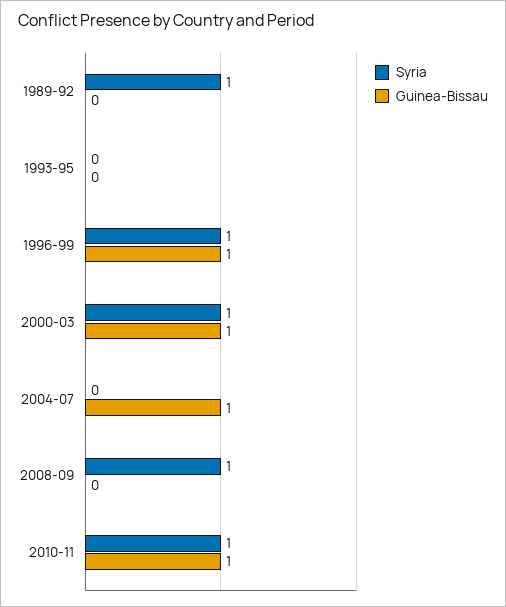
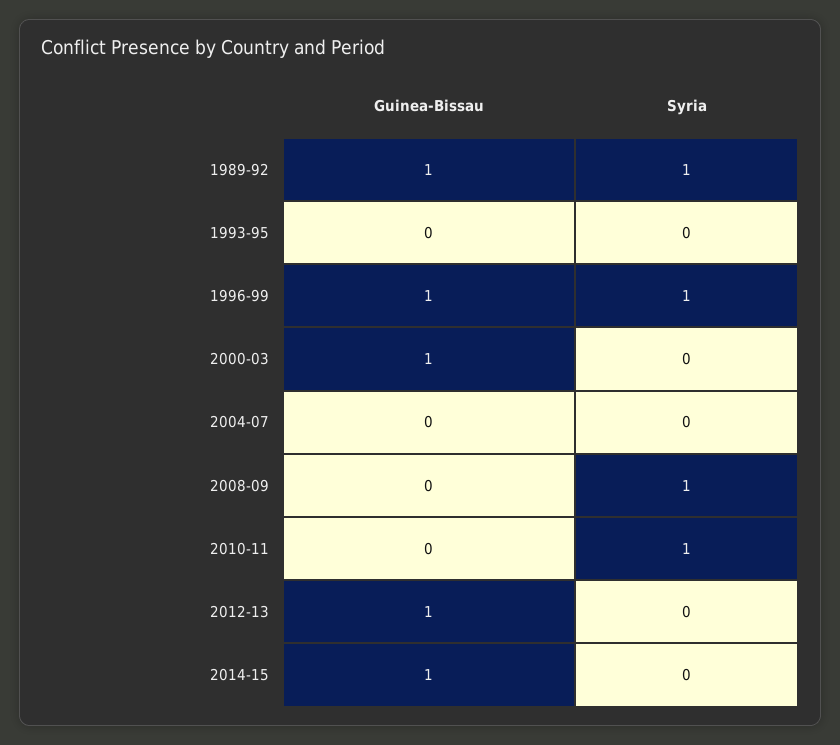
Guinea-Bissau, 1989-92: 0 -> 1
Syria, 2000-03: 1 -> 0
Guinea-Bissau, 2004-07: 1 -> 0
Guinea-Bissau, 2010-11: 1 -> 0
Guinea-Bissau, 2012-13: none -> 1
Syria, 2012-13: none -> 0
Guinea-Bissau, 2014-15: none -> 1
Syria, 2014-15: none -> 0

